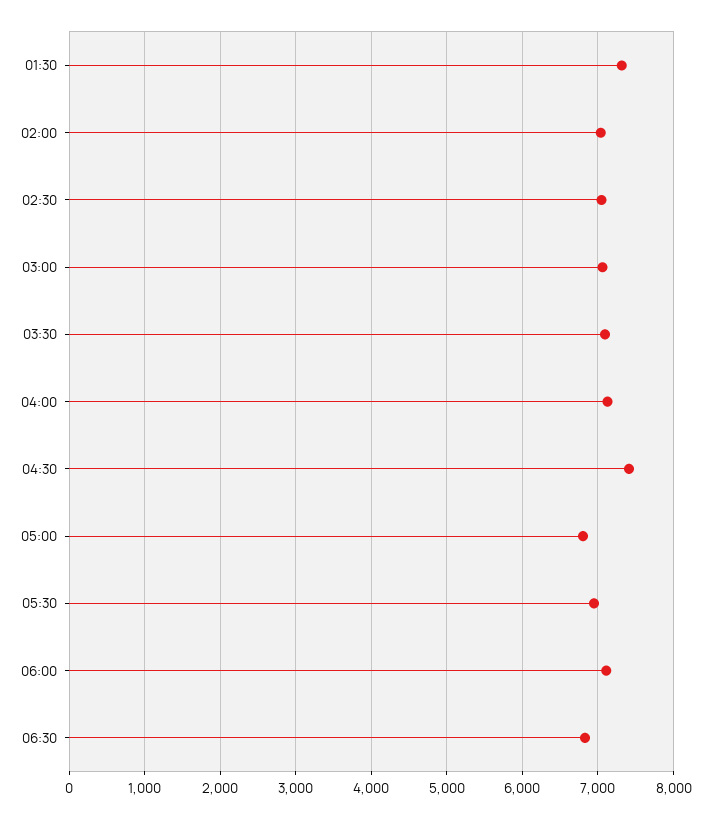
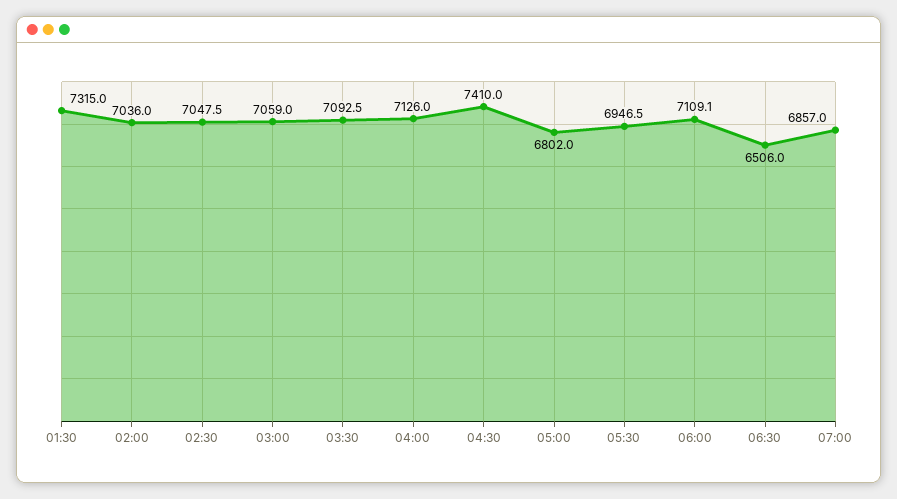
06:30: 6800 -> 6506
07:00: none -> 6857

